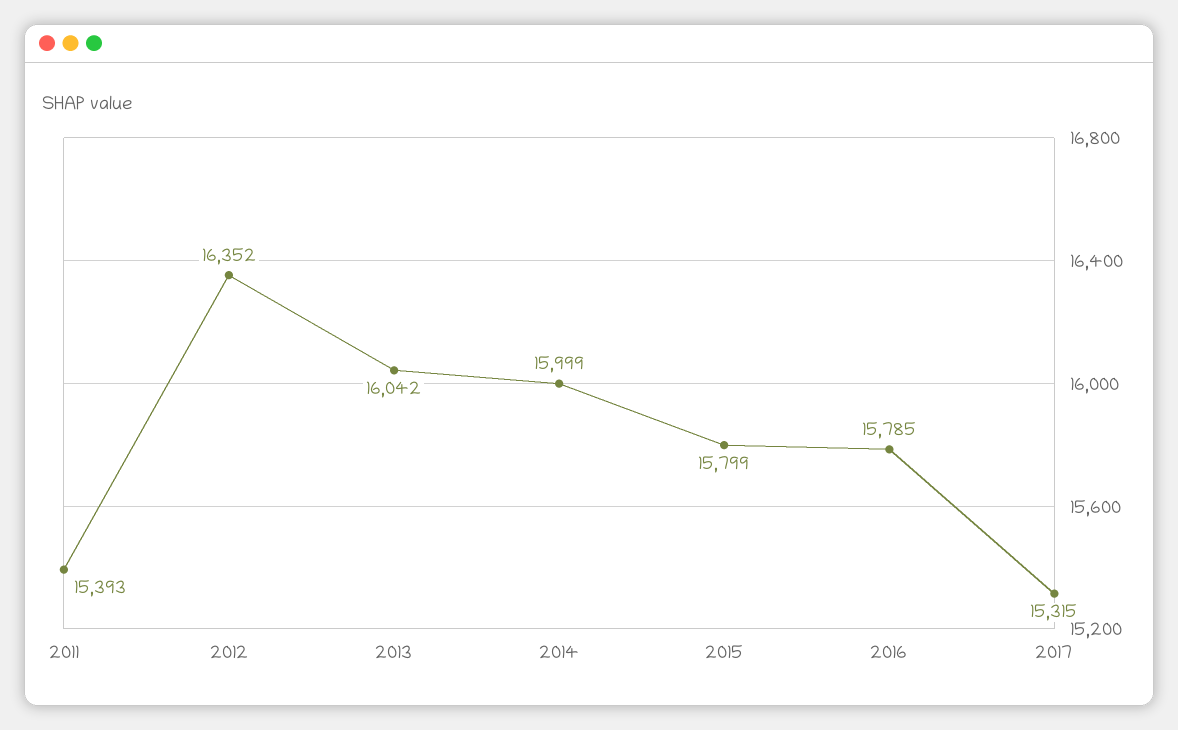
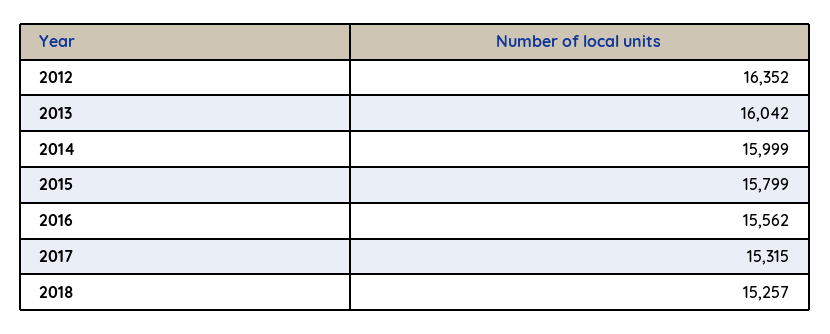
2011: 15393 -> none
2016: 15785 -> 15562
2018: none -> 15257

